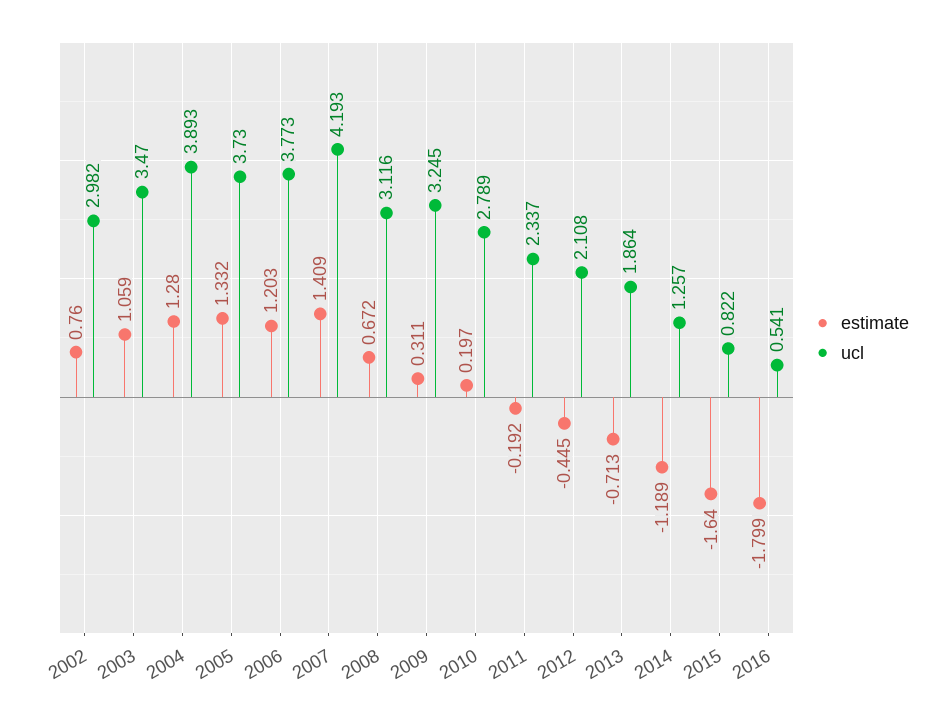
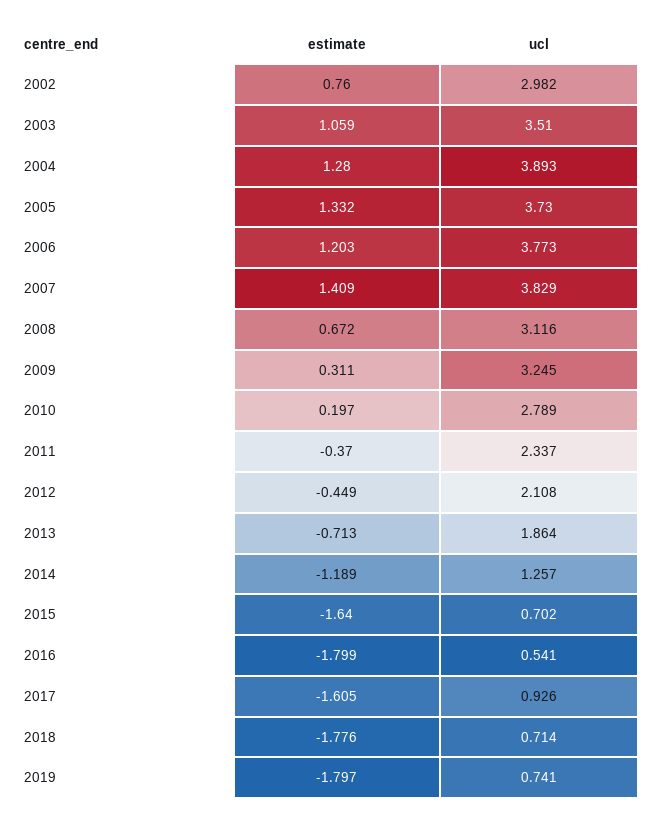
ucl, 2003: 3.47 -> 3.51
ucl, 2007: 4.193 -> 3.829
estimate, 2011: -0.192 -> -0.37
estimate, 2012: -0.445 -> -0.449
ucl, 2015: 0.822 -> 0.702
estimate, 2017: none -> -1.605
ucl, 2017: none -> 0.926
estimate, 2018: none -> -1.776
ucl, 2018: none -> 0.714
estimate, 2019: none -> -1.797
ucl, 2019: none -> 0.741

